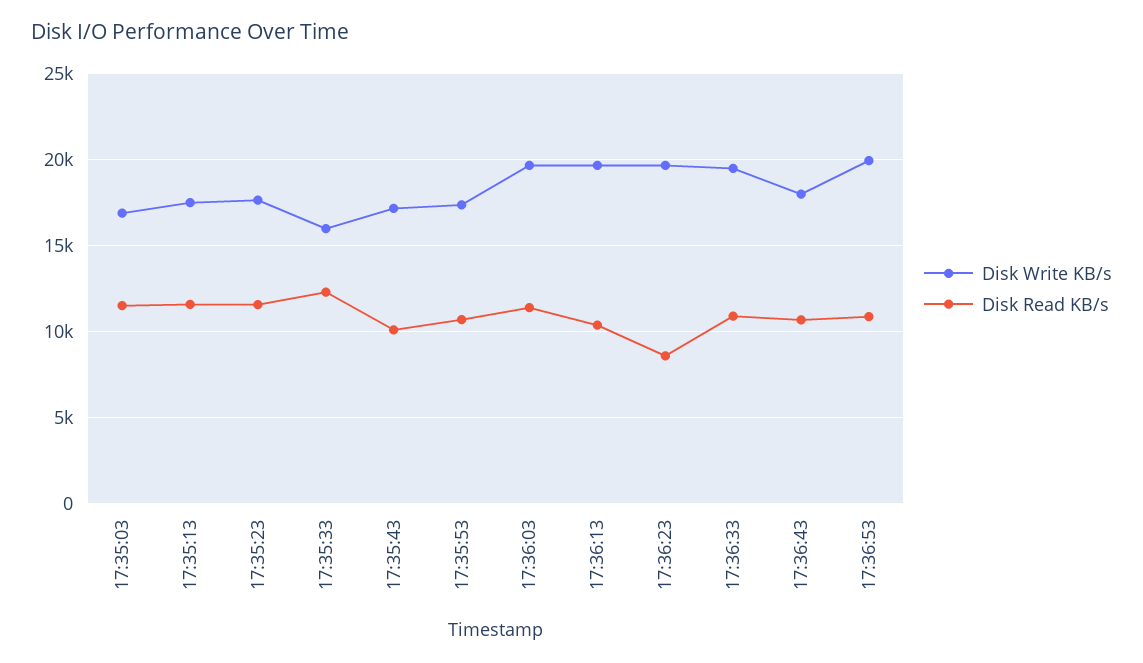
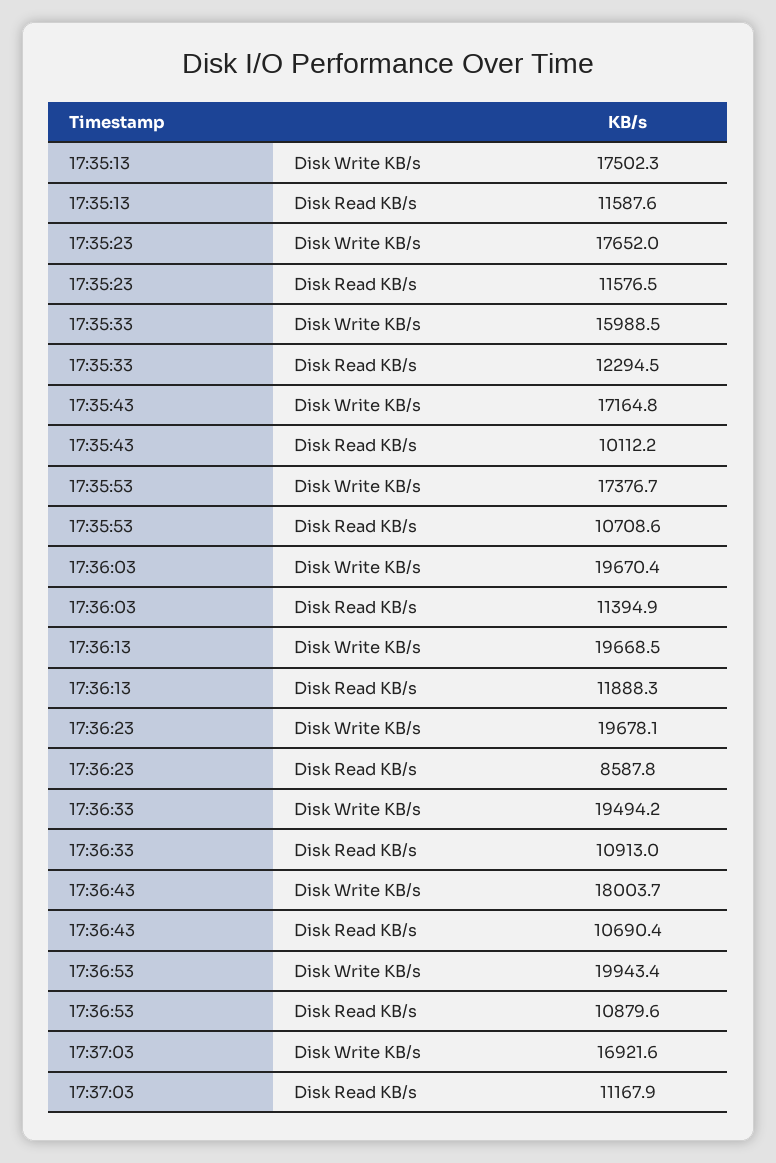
Disk Write KB/s, 17:35:03: 17000 -> none
Disk Read KB/s, 17:35:03: 11500 -> none
Disk Read KB/s, 17:36:13: 10500 -> 11888.3
Disk Write KB/s, 17:37:03: none -> 16921.6
Disk Read KB/s, 17:37:03: none -> 11167.9

